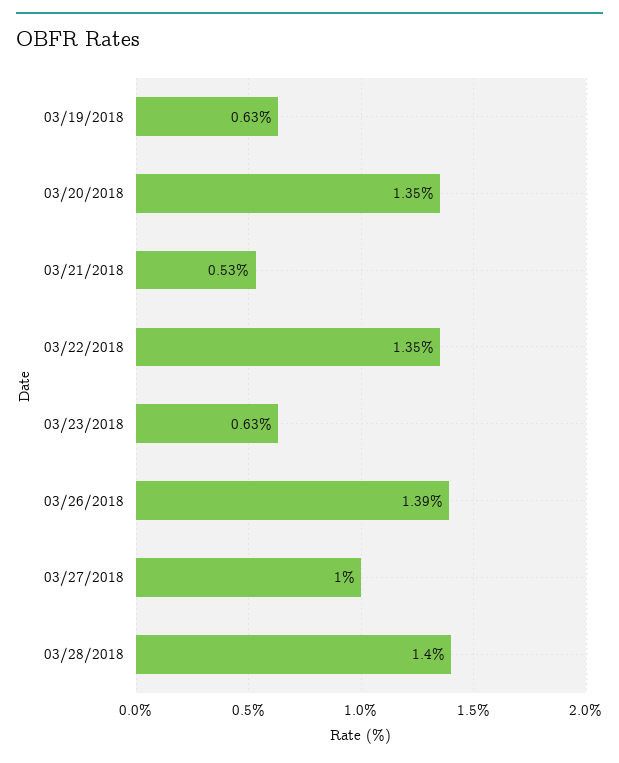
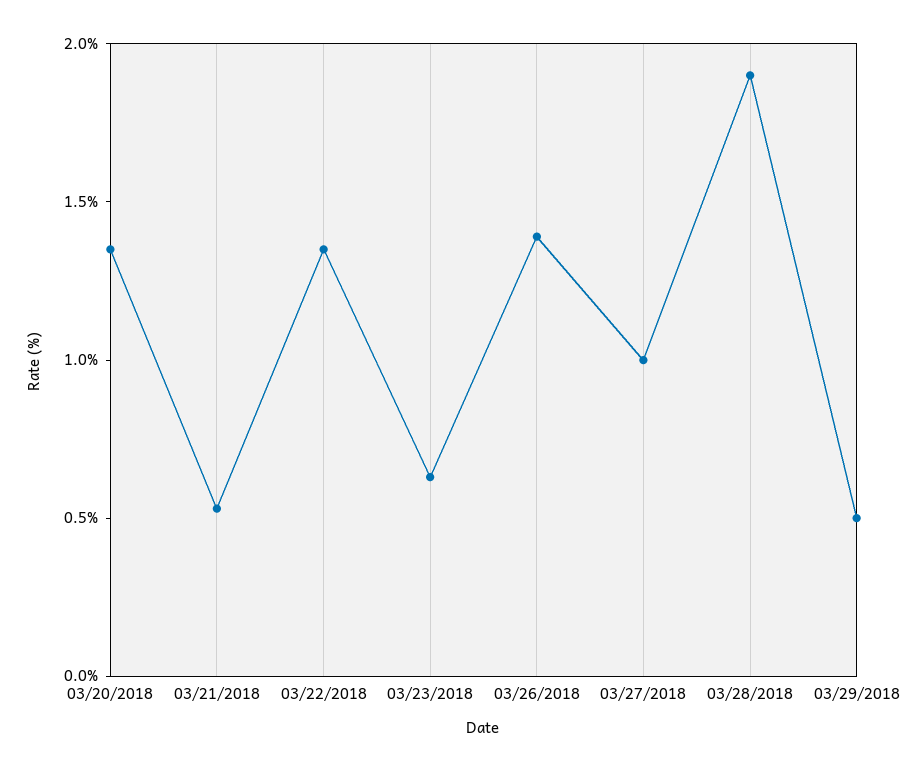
03/19/2018: 0.63 -> none
03/28/2018: 1.4 -> 1.9
03/29/2018: none -> 0.5

